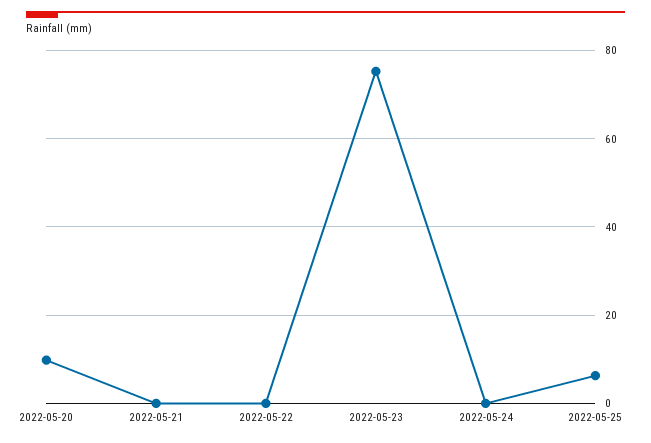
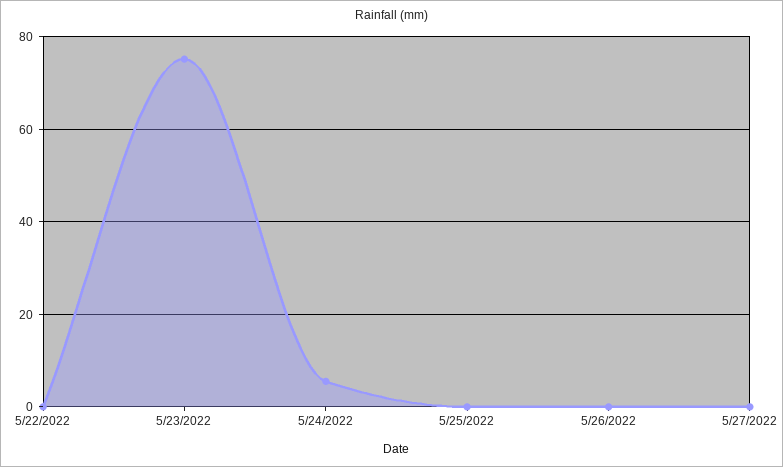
2022-05-20: 10 -> none
2022-05-21: 0 -> none
2022-05-24: 0 -> 6
2022-05-25: 6 -> 0
5/26/2022: none -> 0
5/27/2022: none -> 0

